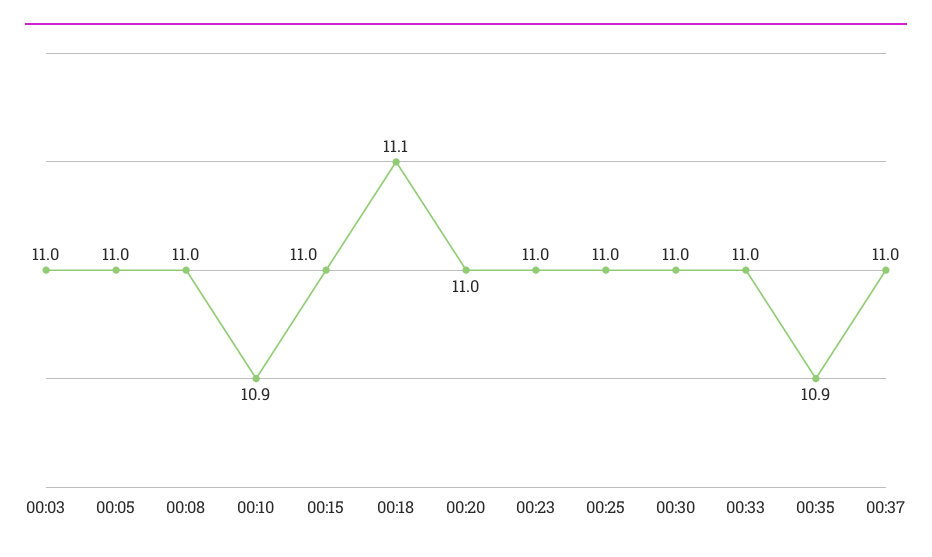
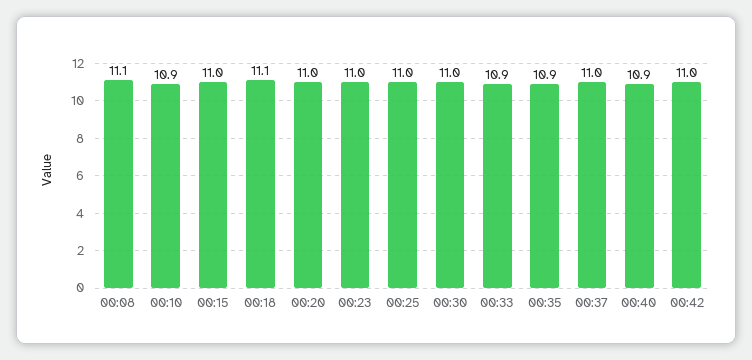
00:03: 11 -> none
00:05: 11 -> none
00:08: 11 -> 11.1
00:33: 11 -> 10.9
00:40: none -> 10.9
00:42: none -> 11

